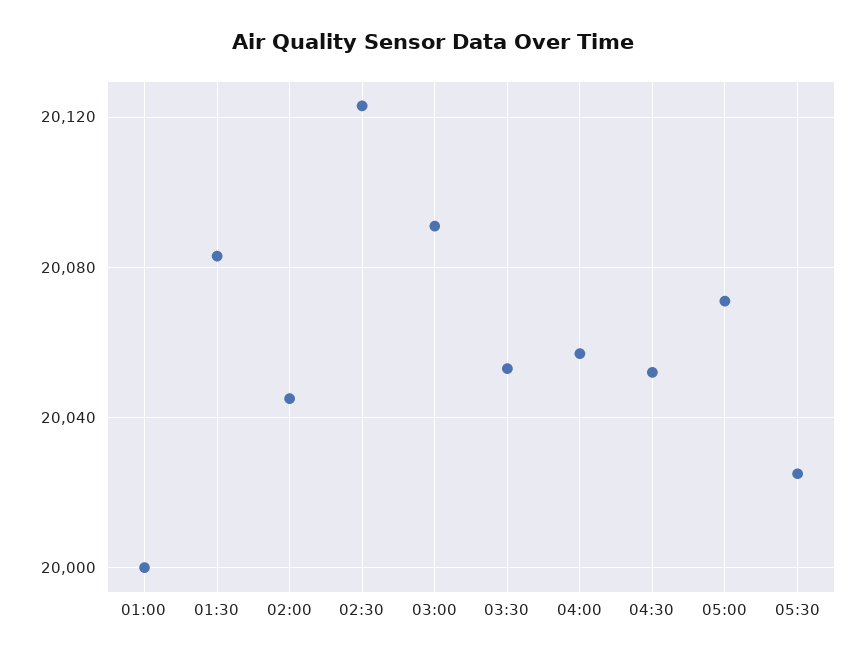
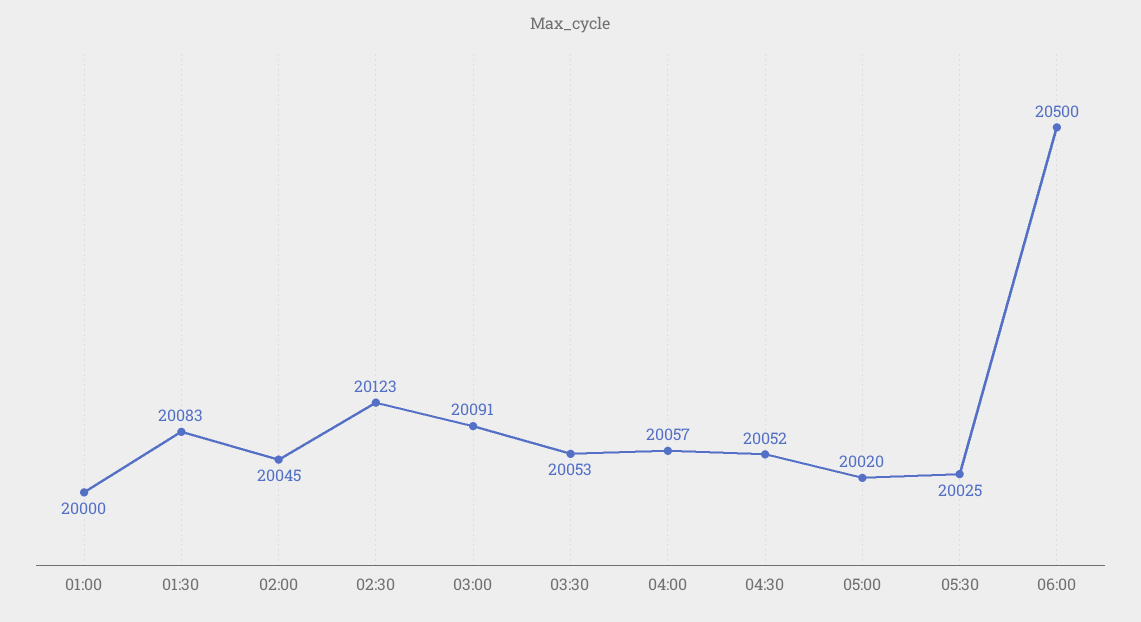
05:00: 20070 -> 20020
06:00: none -> 20500

